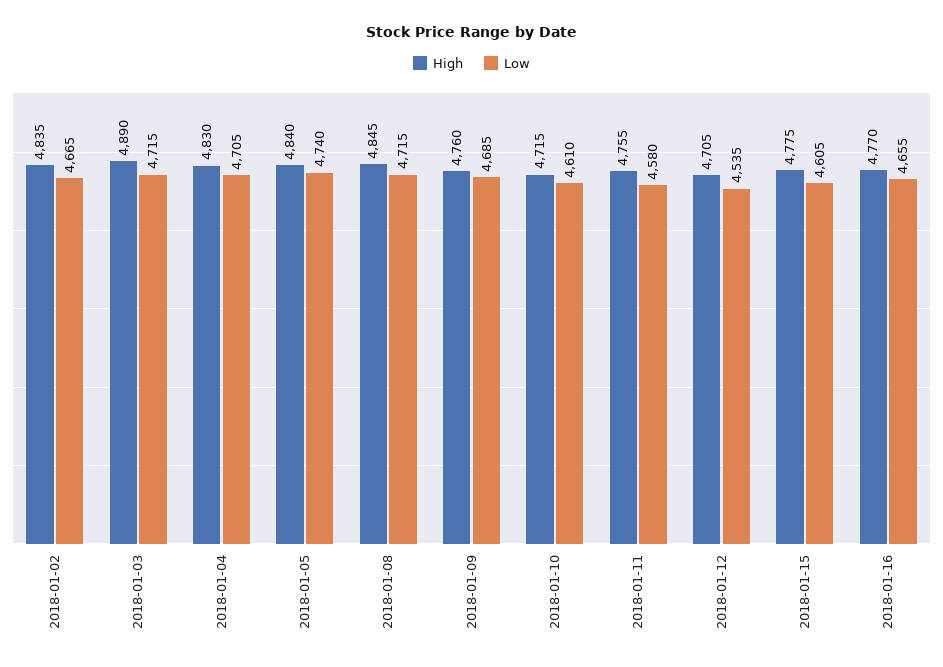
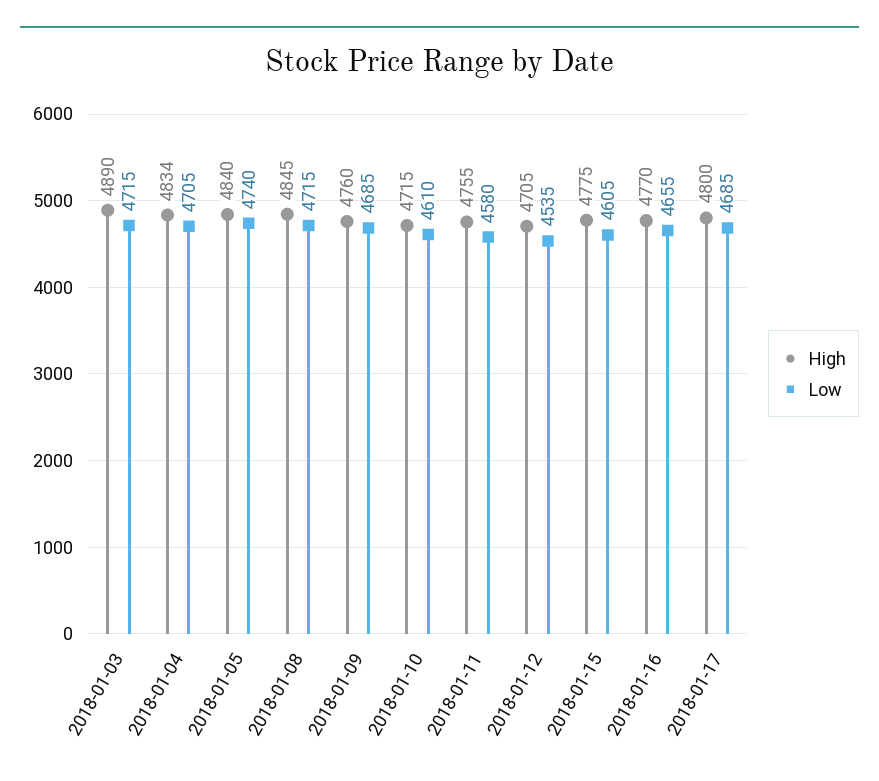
High, 2018-01-02: 4835 -> none
Low, 2018-01-02: 4665 -> none
High, 2018-01-04: 4830 -> 4834
High, 2018-01-17: none -> 4800
Low, 2018-01-17: none -> 4685

